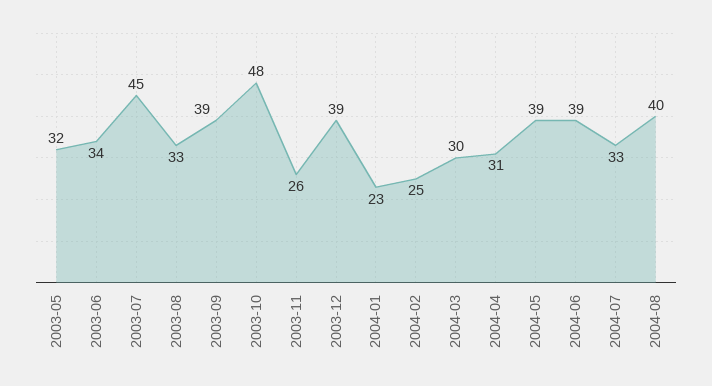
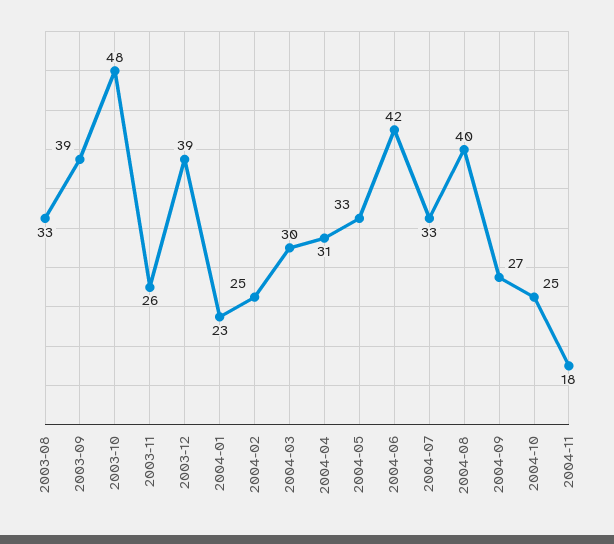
2003-05: 32 -> none
2003-06: 34 -> none
2003-07: 45 -> none
2004-05: 39 -> 33
2004-06: 39 -> 42
2004-09: none -> 27
2004-10: none -> 25
2004-11: none -> 18

